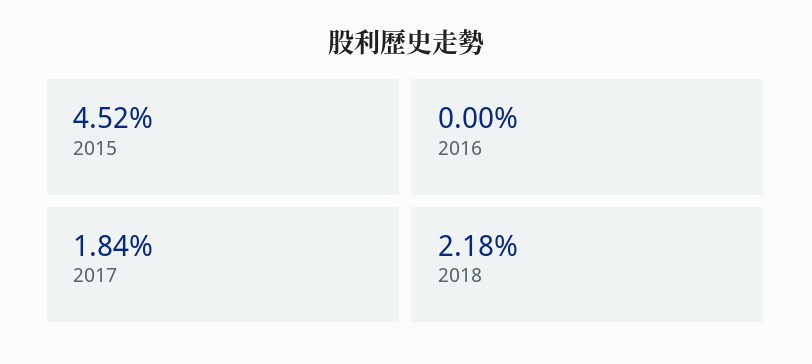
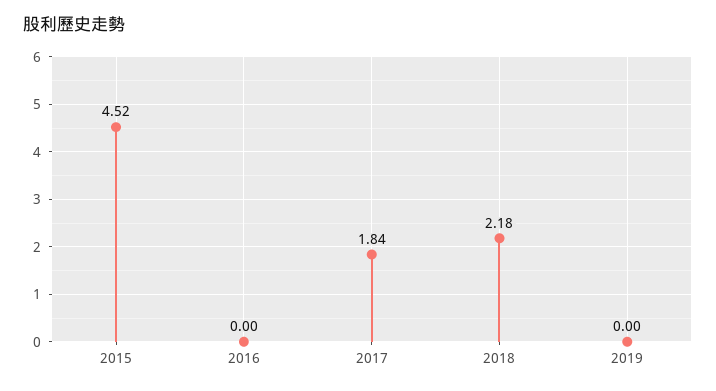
2019: none -> 0

